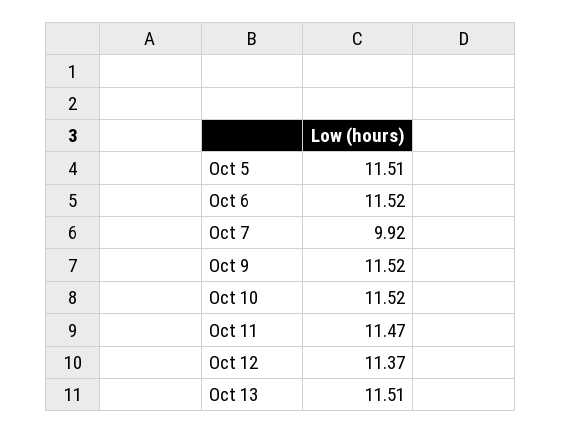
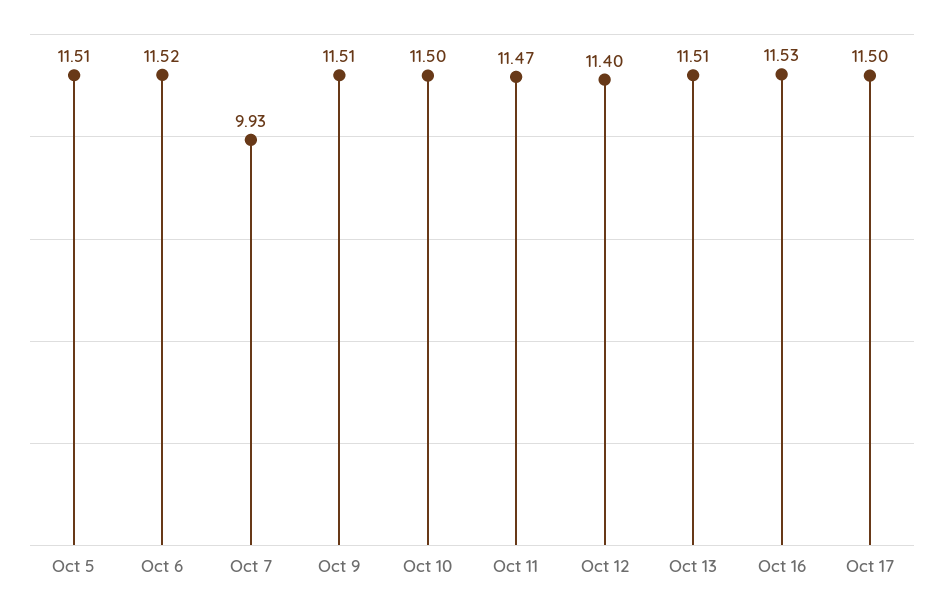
Oct 7: 9.92 -> 9.93
Oct 9: 11.52 -> 11.51
Oct 10: 11.52 -> 11.5
Oct 12: 11.37 -> 11.4
Oct 16: none -> 11.53
Oct 17: none -> 11.5

